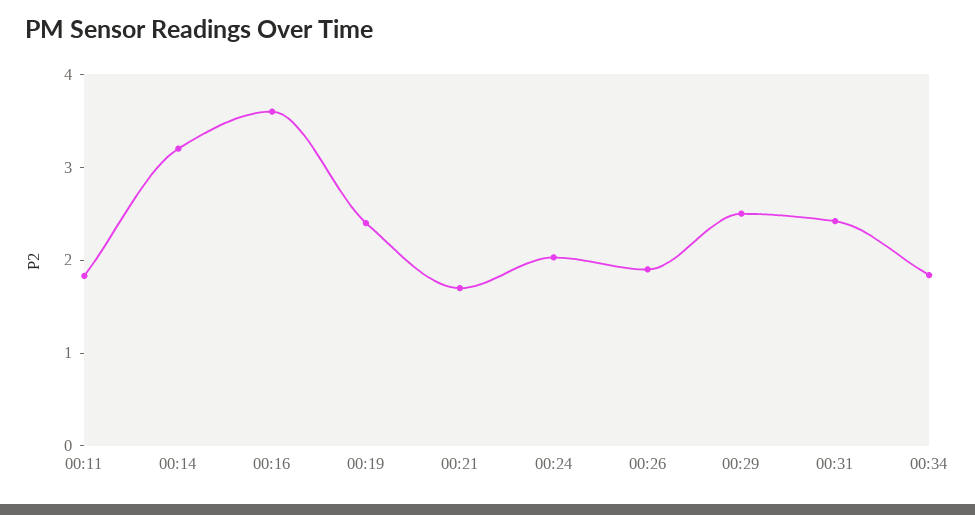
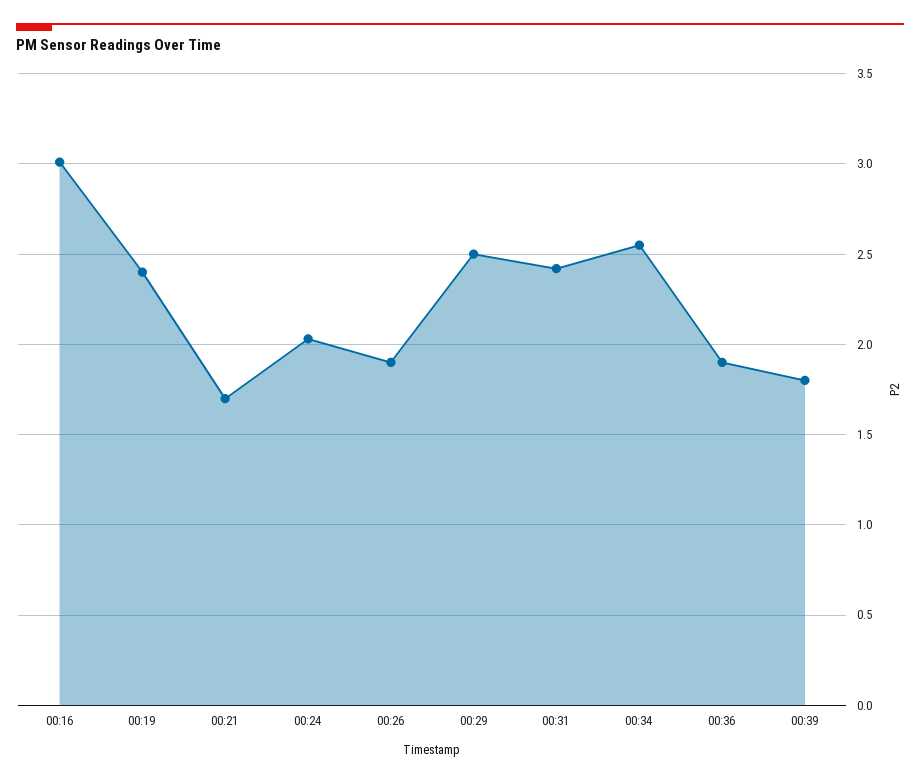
00:11: 1.8 -> none
00:14: 3.2 -> none
00:16: 3.6 -> 3
00:34: 1.8 -> 2.55
00:36: none -> 1.9
00:39: none -> 1.8

